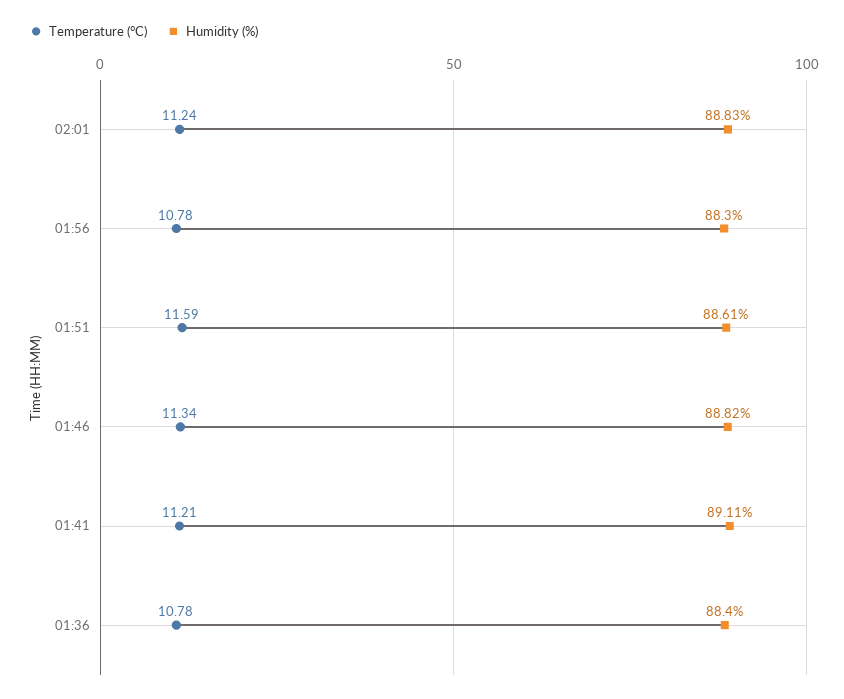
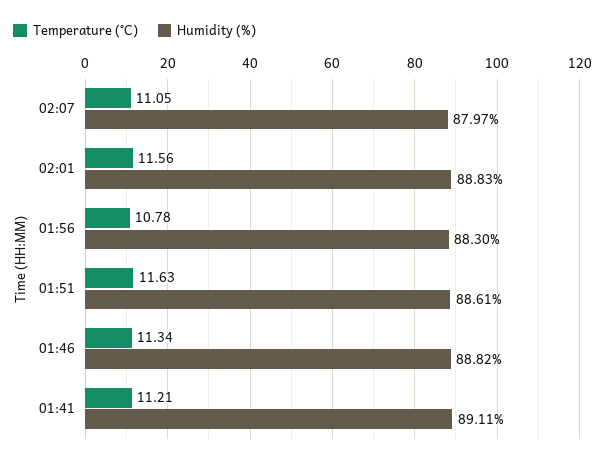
Temperature (°C), 02:01: 11.24 -> 11.56
Temperature (°C), 01:51: 11.59 -> 11.63
Temperature (°C), 01:36: 10.78 -> none
Humidity (%), 01:36: 88.4 -> none
Temperature (°C), 02:07: none -> 11.05
Humidity (%), 02:07: none -> 87.97

